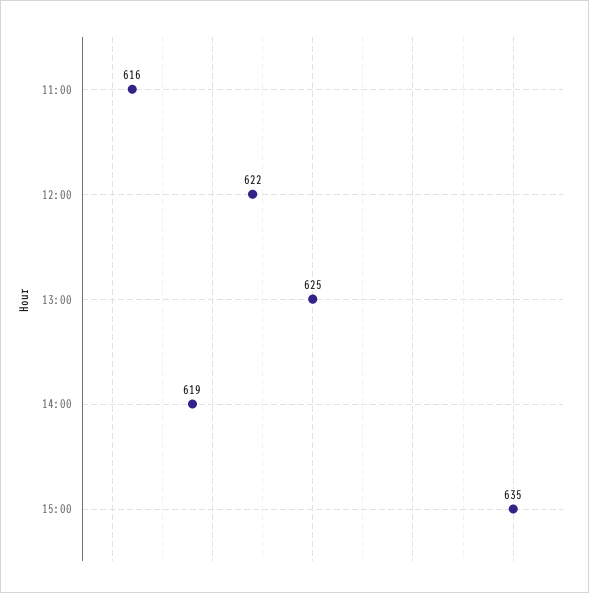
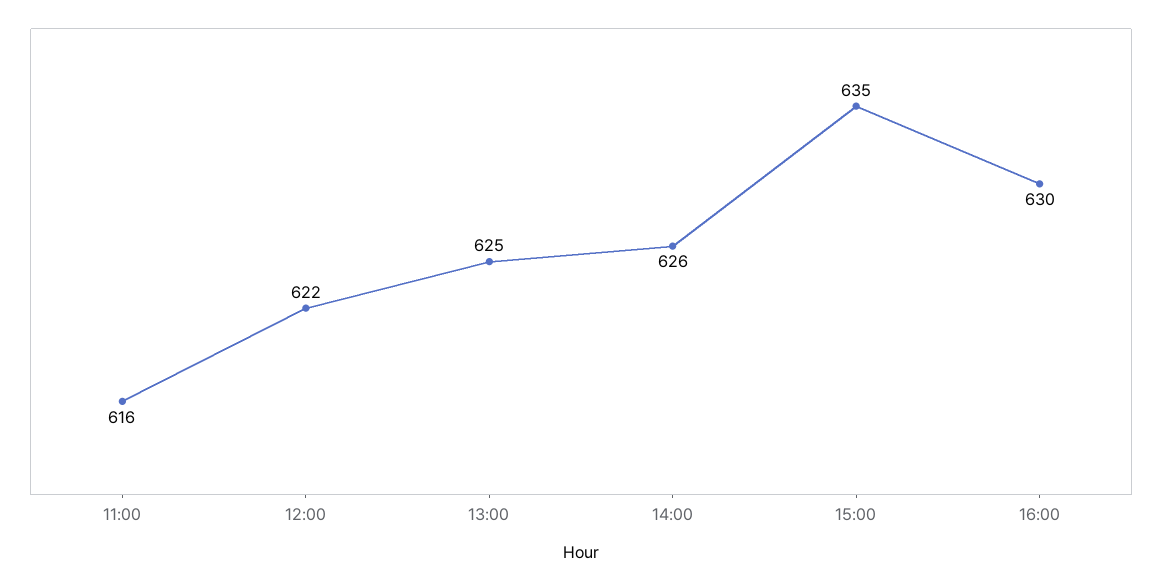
14:00: 619 -> 626
16:00: none -> 630

